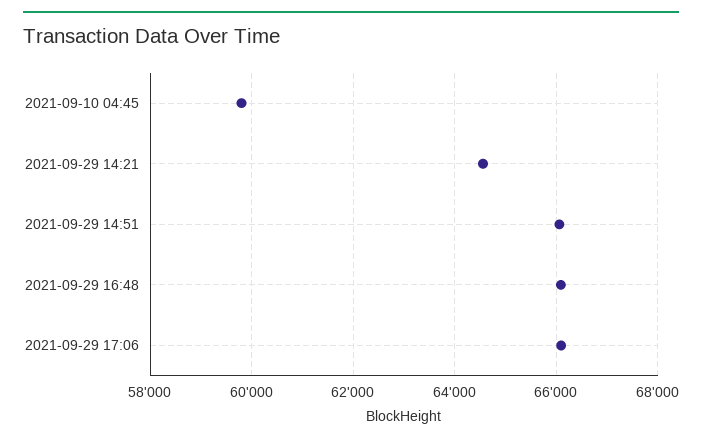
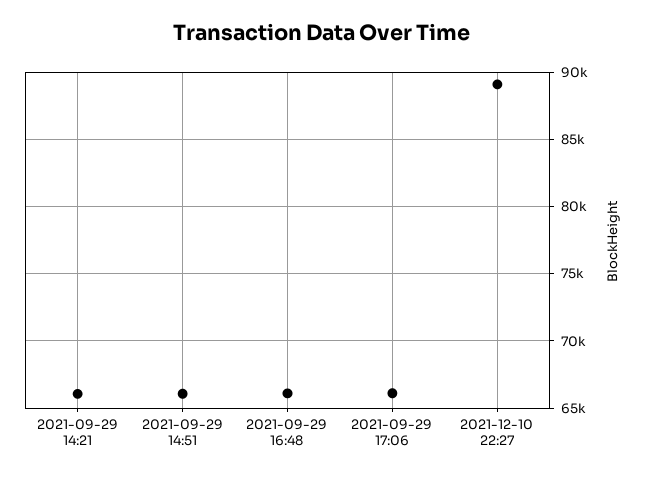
2021-09-10 04:45: 59800 -> none
2021-09-29 14:21: 64600 -> 66000
2021-12-10 22:27: none -> 89000

